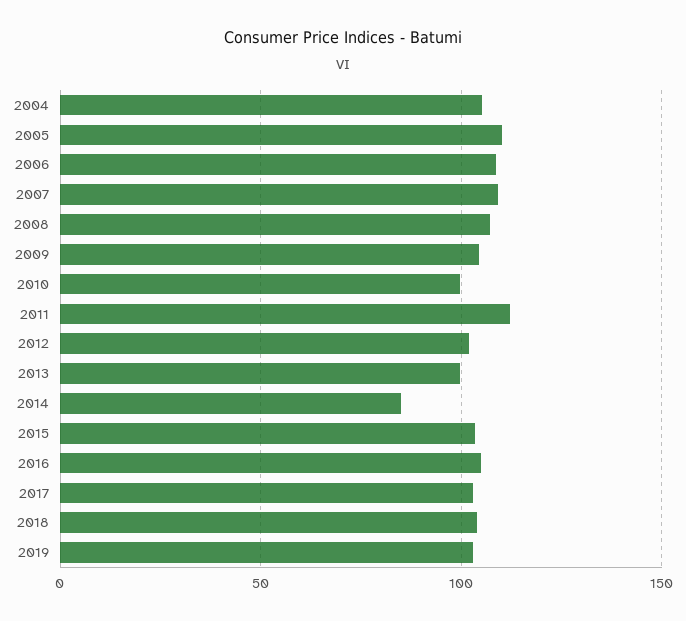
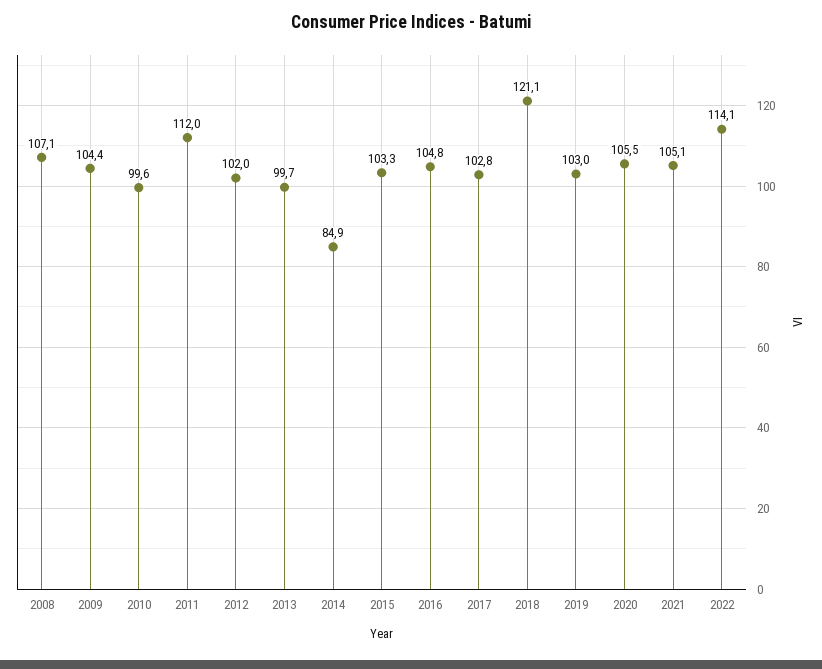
2004: 105 -> none
2005: 110 -> none
2006: 110 -> none
2007: 110 -> none
2018: 105 -> 121.1
2020: none -> 105.5
2021: none -> 105.1
2022: none -> 114.1

